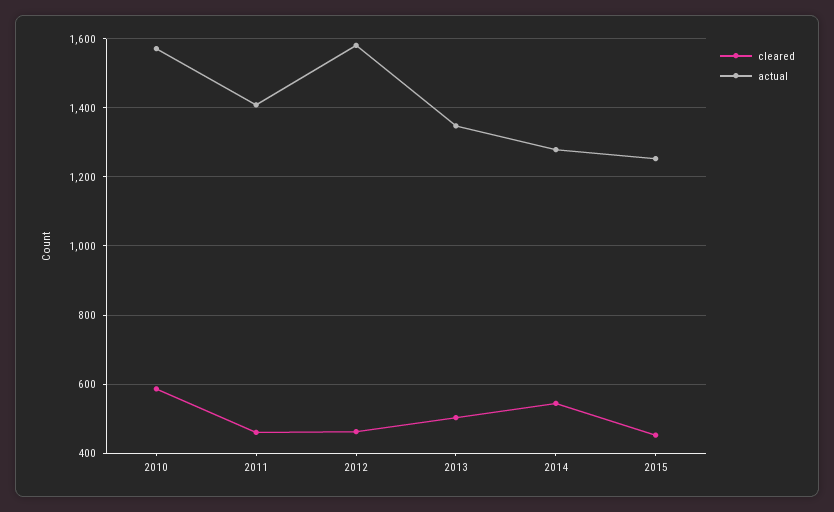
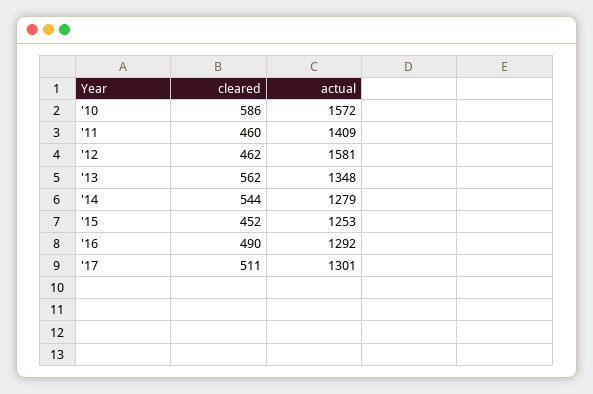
cleared, 2013: 500 -> 562
cleared, '16: none -> 490
actual, '16: none -> 1292
cleared, '17: none -> 511
actual, '17: none -> 1301

